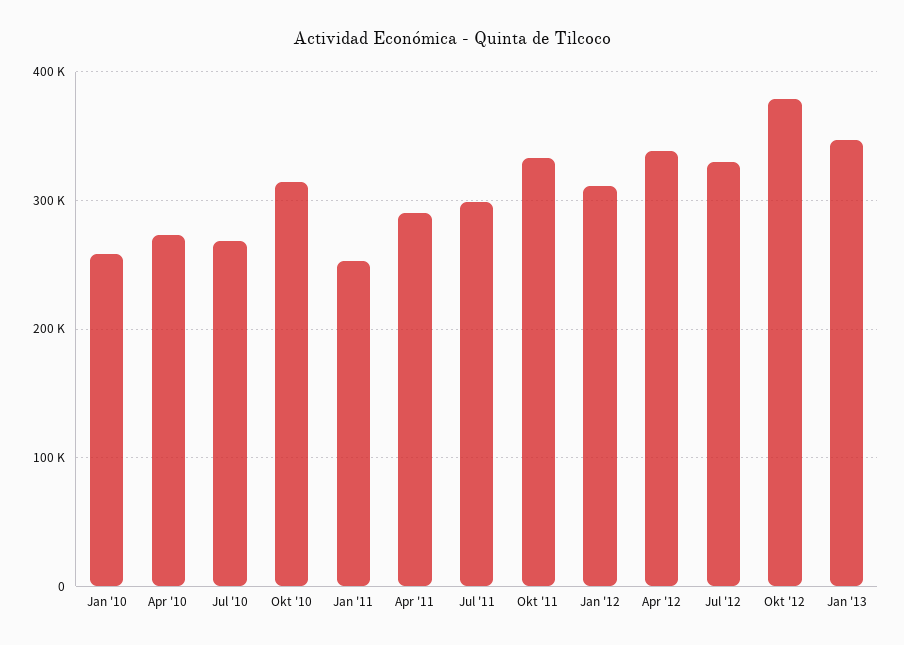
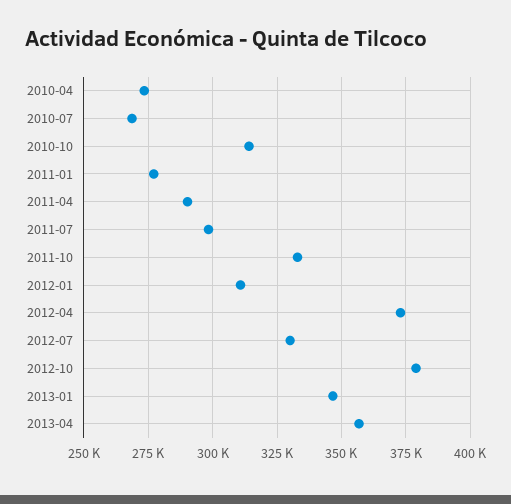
Jan '10: 260000 -> none
Jan '11: 250000 -> 277500
Apr '12: 340000 -> 372500
2013-04: none -> 357500

